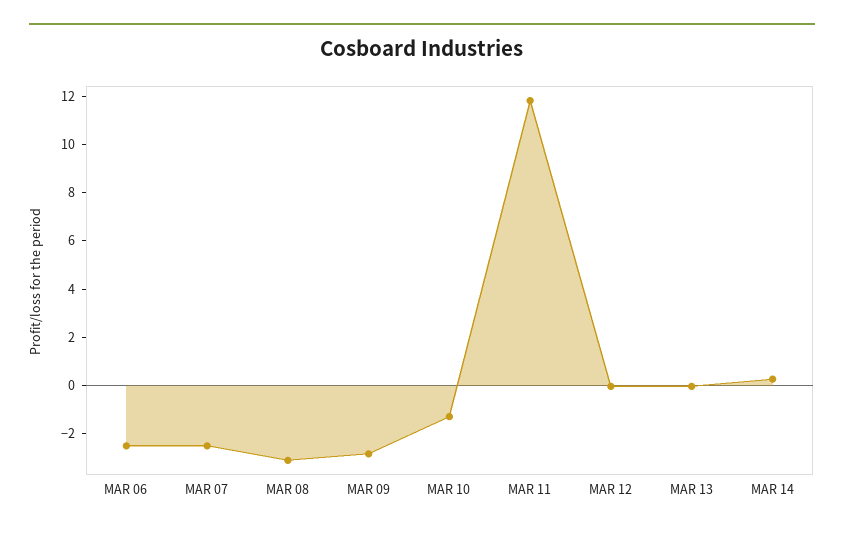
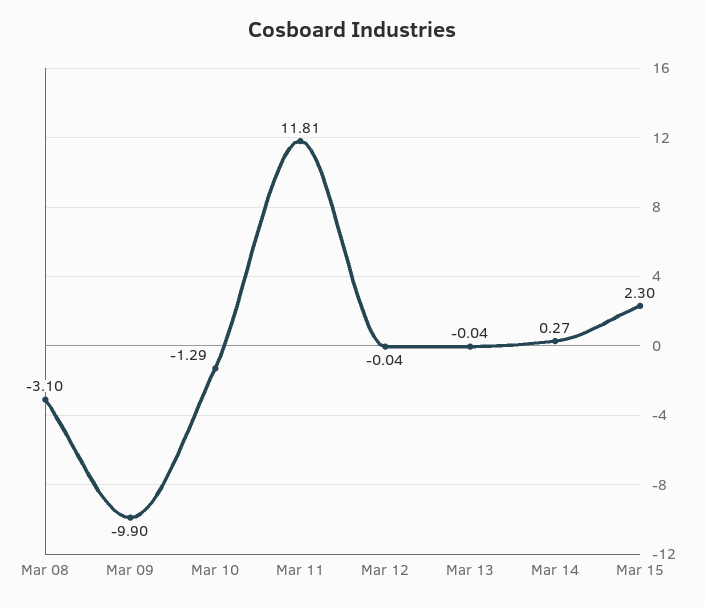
MAR 06: -2.5 -> none
MAR 07: -2.5 -> none
MAR 09: -3 -> -9.9
Mar 15: none -> 2.3

